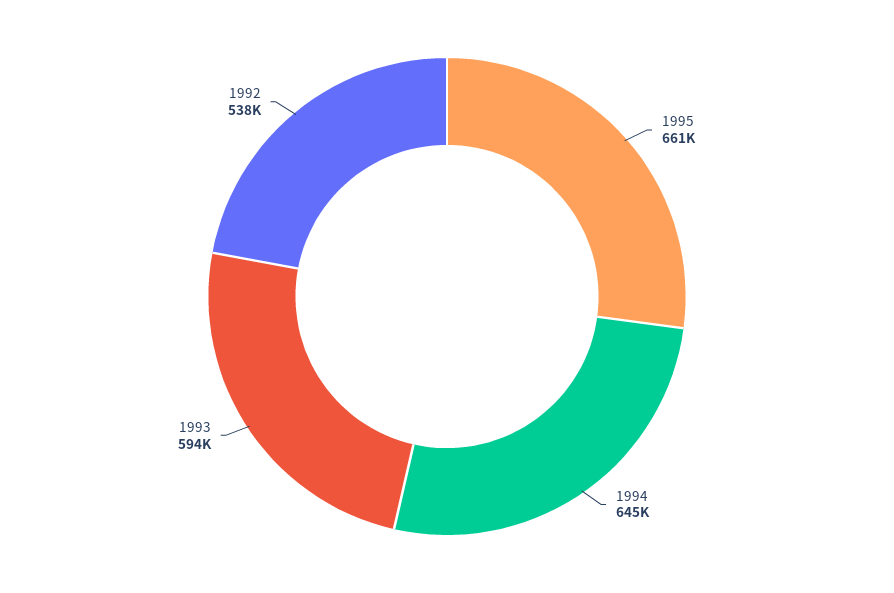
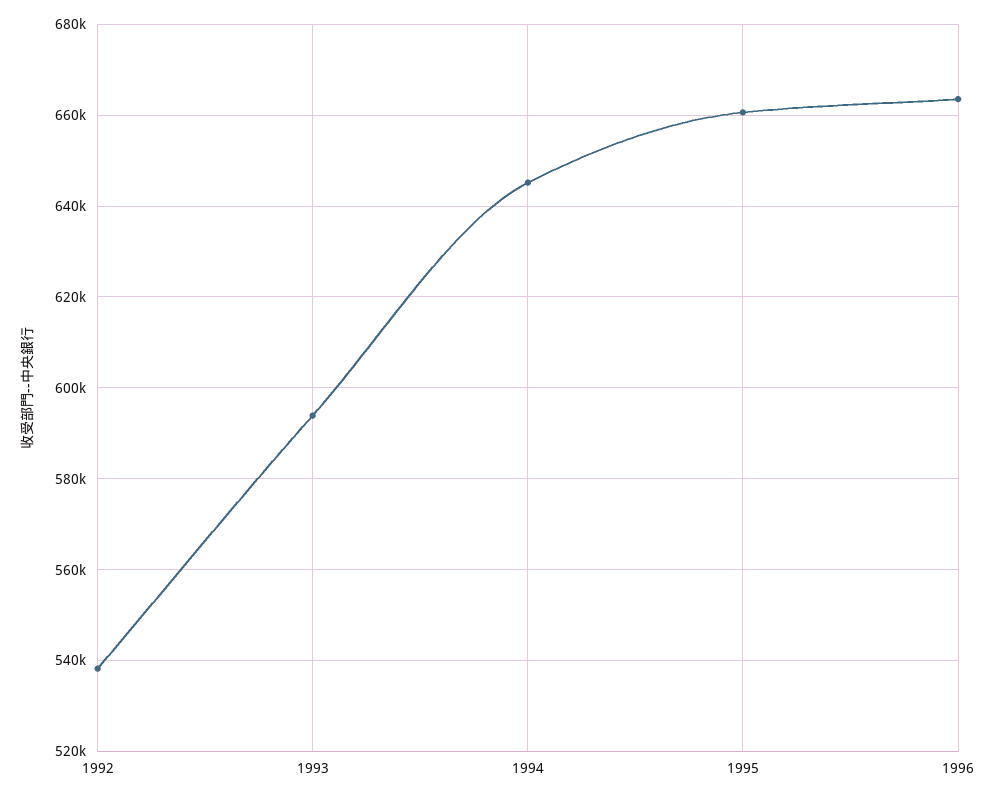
1996: none -> 664000

